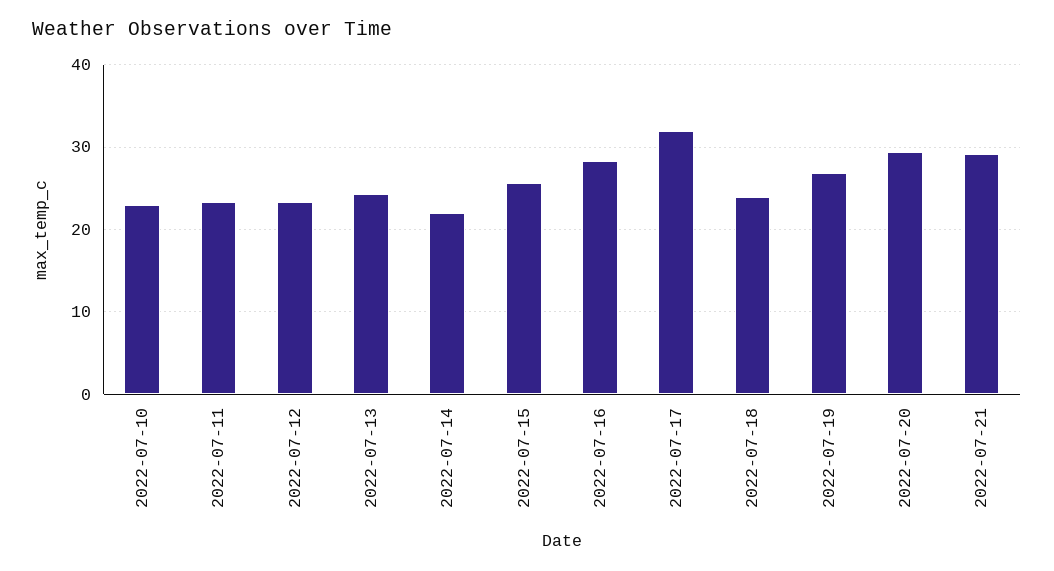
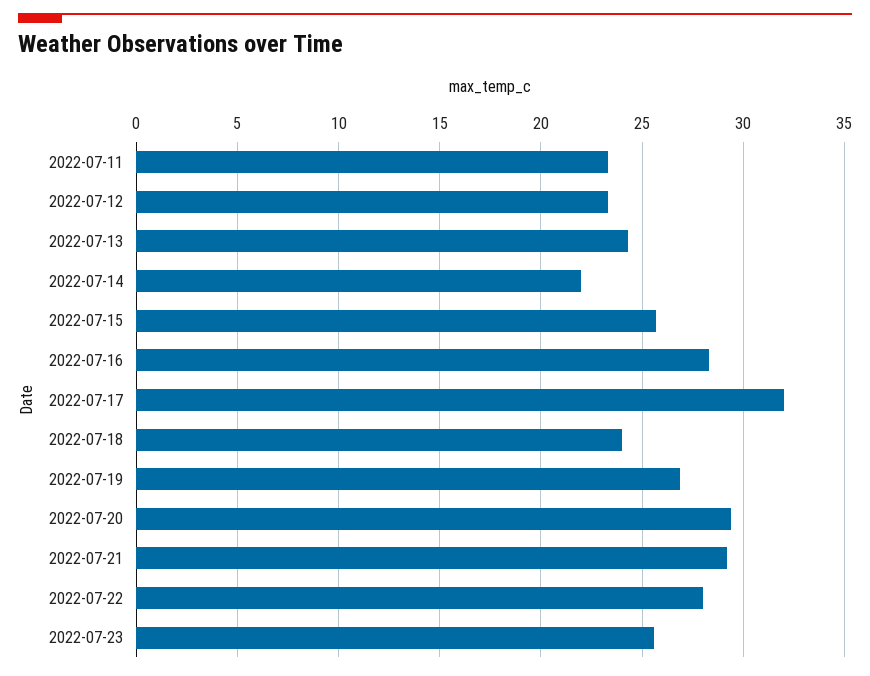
2022-07-10: 23 -> none
2022-07-22: none -> 28
2022-07-23: none -> 25.5

